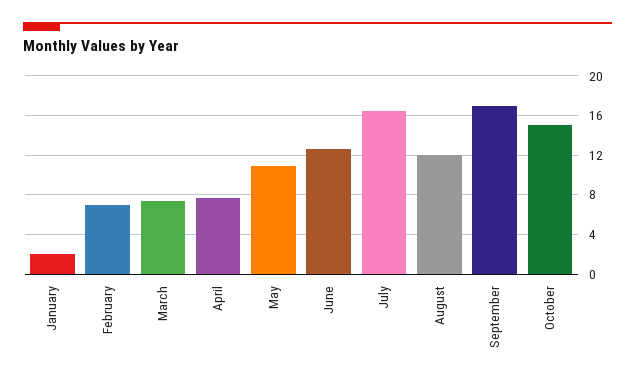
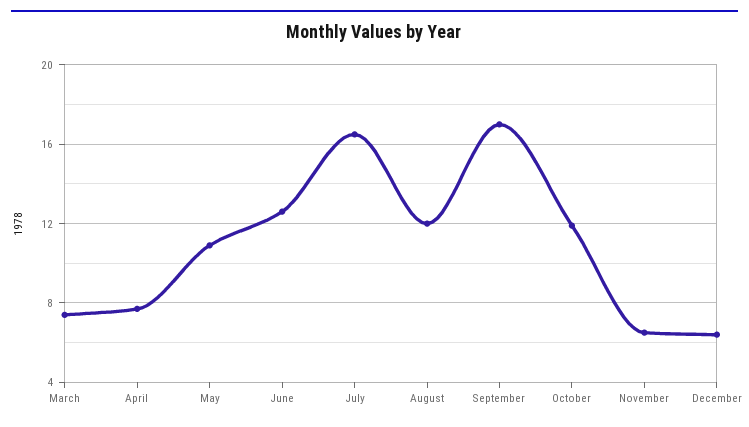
January: 2 -> none
February: 7 -> none
October: 15 -> 12
November: none -> 6.5
December: none -> 6.5

